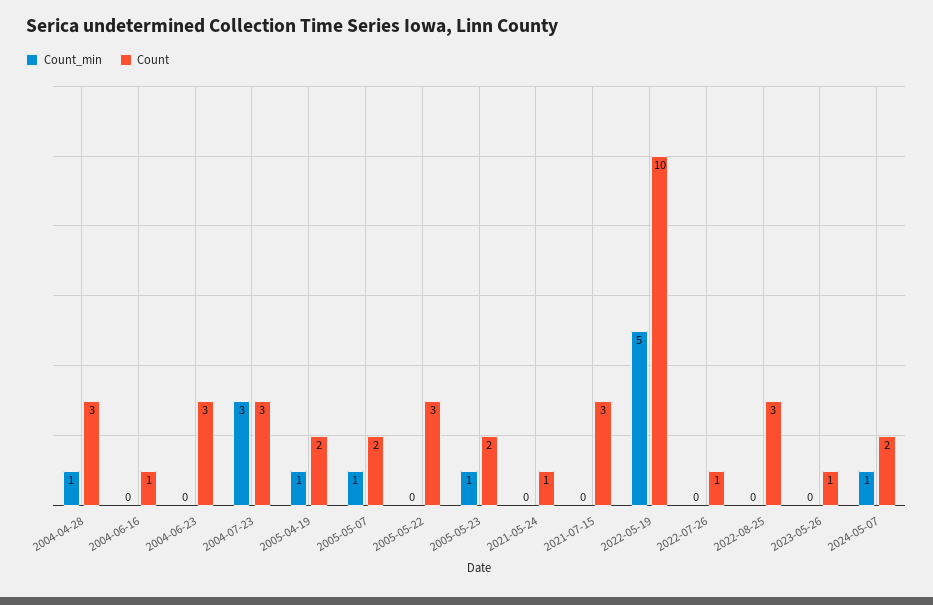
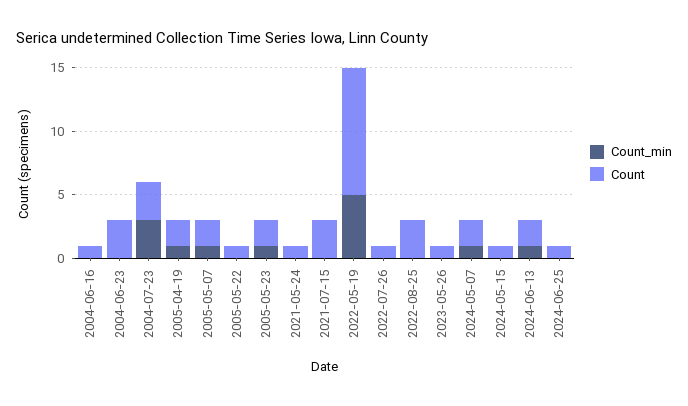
Count_min, 2004-04-28: 1 -> none
Count, 2004-04-28: 3 -> none
Count, 2005-05-22: 3 -> 1
Count_min, 2024-05-15: none -> 0
Count, 2024-05-15: none -> 1
Count_min, 2024-06-13: none -> 1
Count, 2024-06-13: none -> 2
Count_min, 2024-06-25: none -> 0
Count, 2024-06-25: none -> 1

